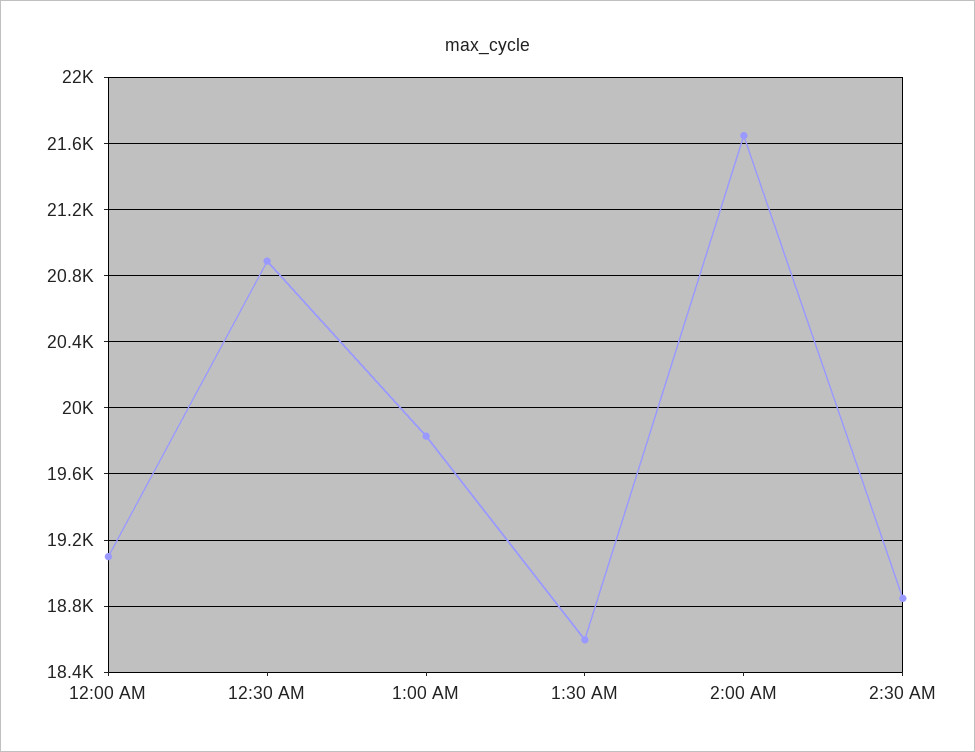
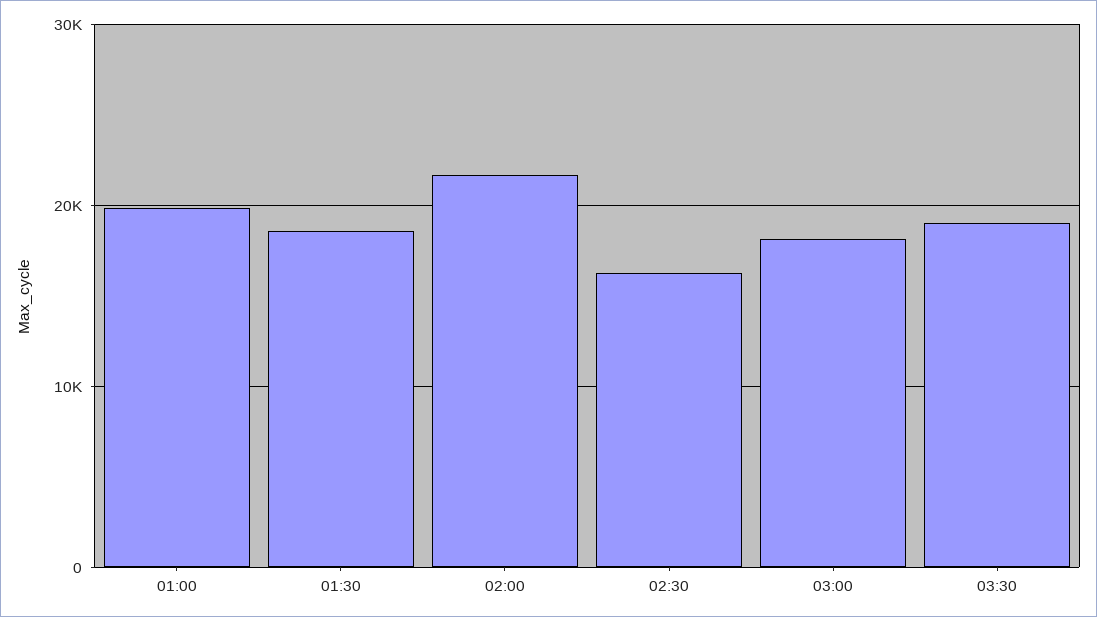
12:00 AM: 19100 -> none
12:30 AM: 20900 -> none
2:30 AM: 18850 -> 16000
03:00: none -> 18000
03:30: none -> 19000

